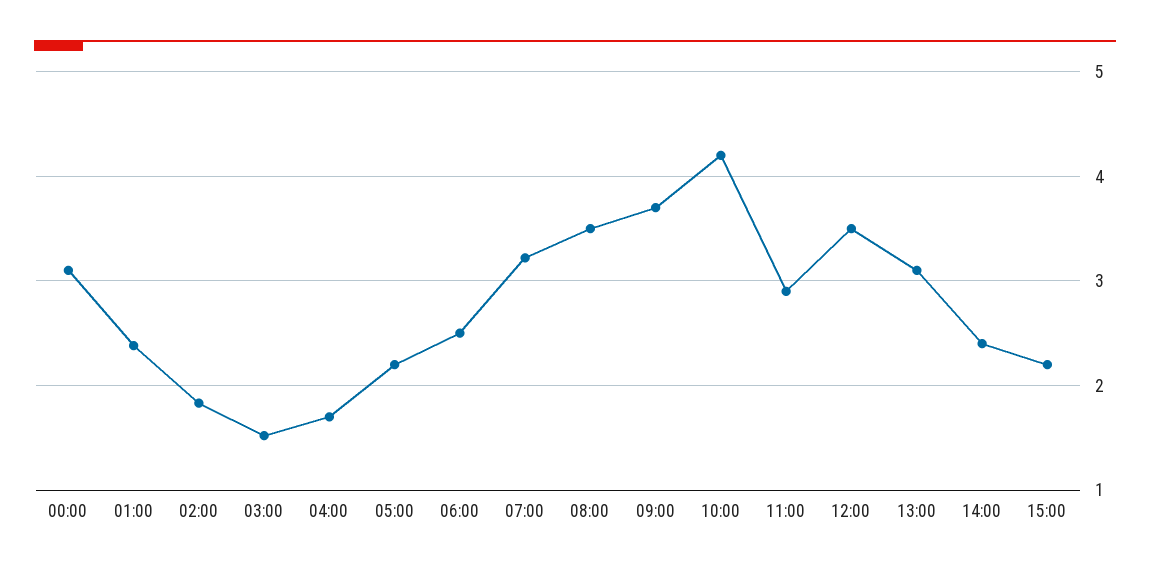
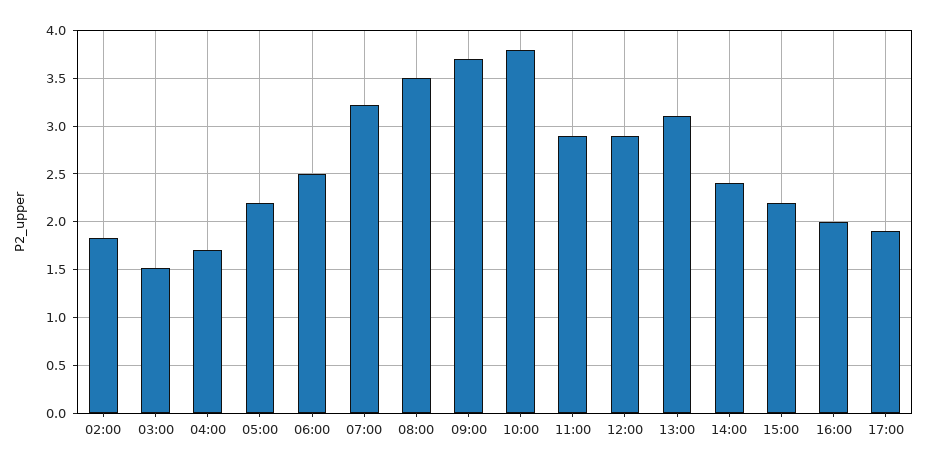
00:00: 3.1 -> none
01:00: 2.4 -> none
10:00: 4.2 -> 3.8
12:00: 3.5 -> 2.9
16:00: none -> 2
17:00: none -> 1.9

